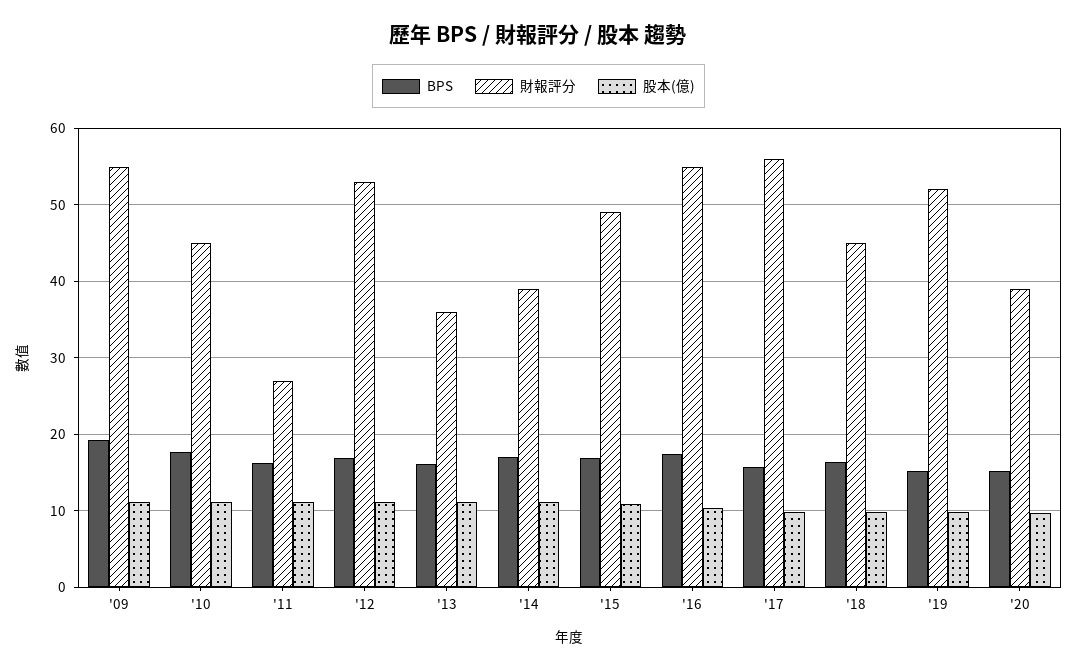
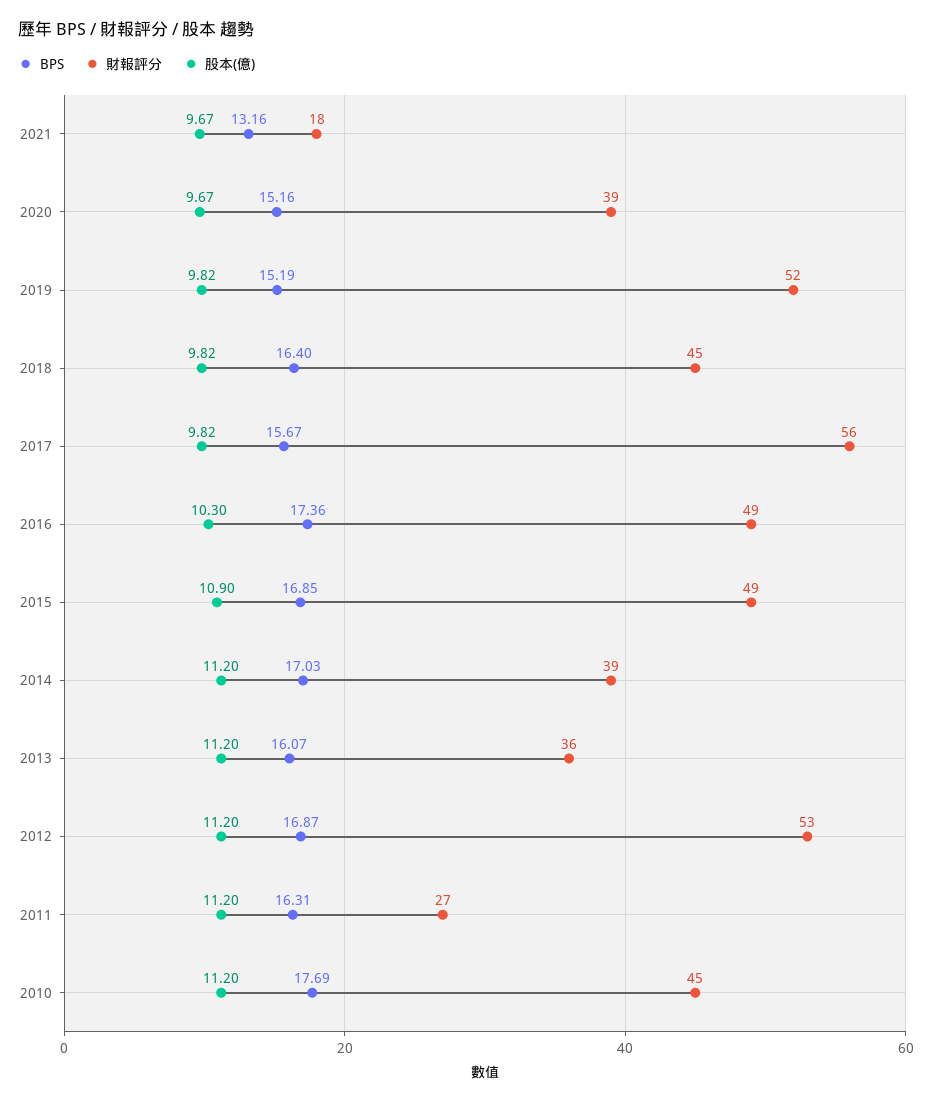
BPS, '09: 19 -> none
財報評分, '09: 55 -> none
股本(億), '09: 11 -> none
財報評分, '16: 55 -> 49
BPS, 2021: none -> 13.16
財報評分, 2021: none -> 18
股本(億), 2021: none -> 9.67

